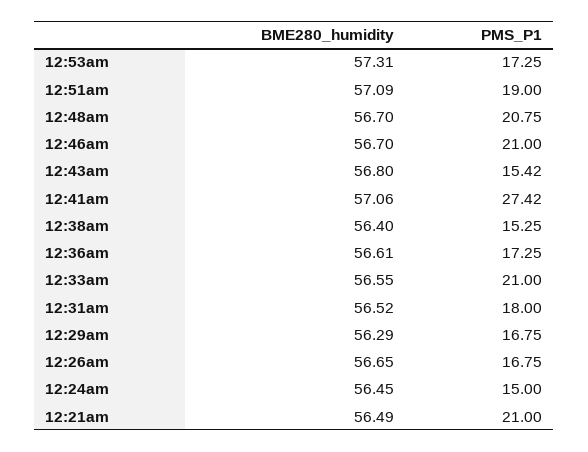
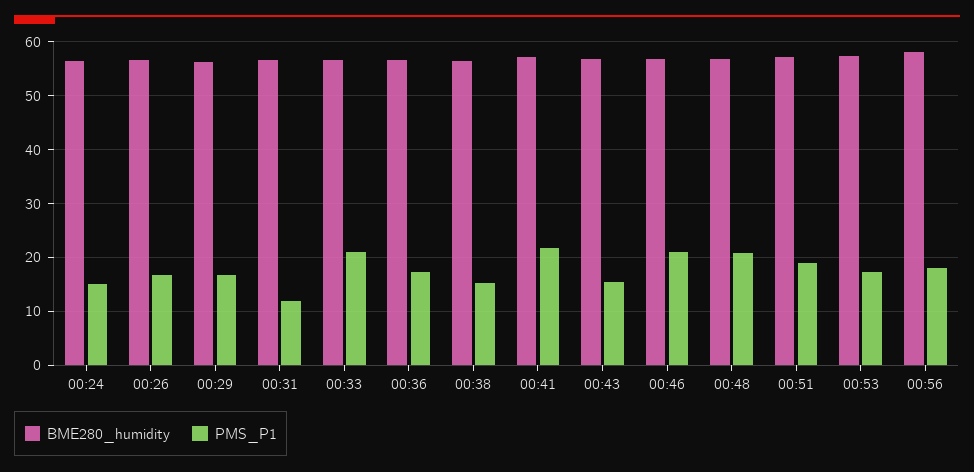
PMS_P1, 12:41am: 27.42 -> 22
PMS_P1, 12:31am: 18 -> 12
BME280_humidity, 12:21am: 56.49 -> none
PMS_P1, 12:21am: 21 -> none
BME280_humidity, 00:56: none -> 58
PMS_P1, 00:56: none -> 18

